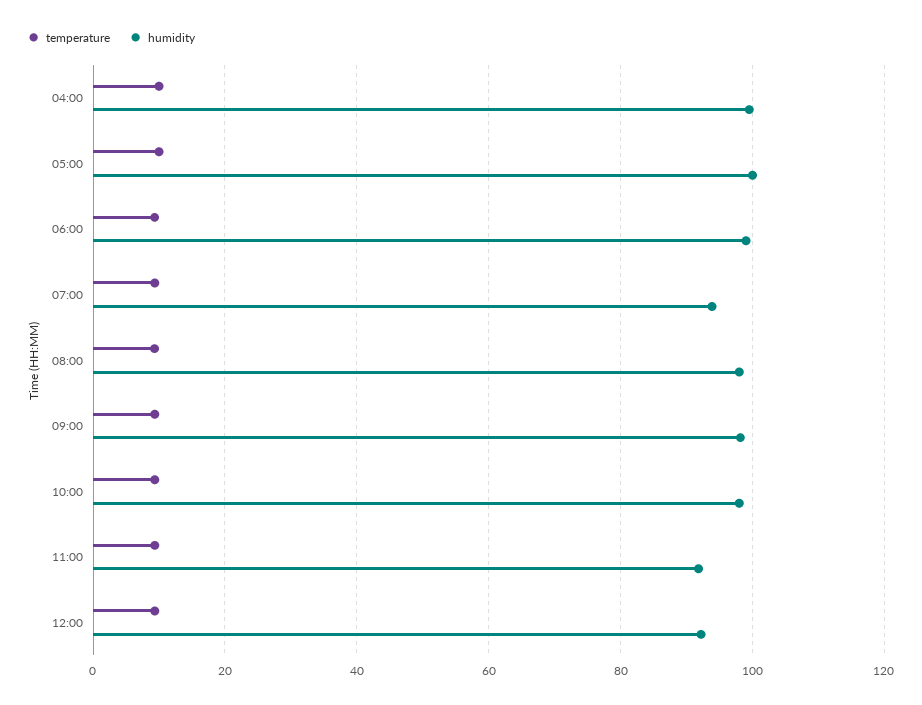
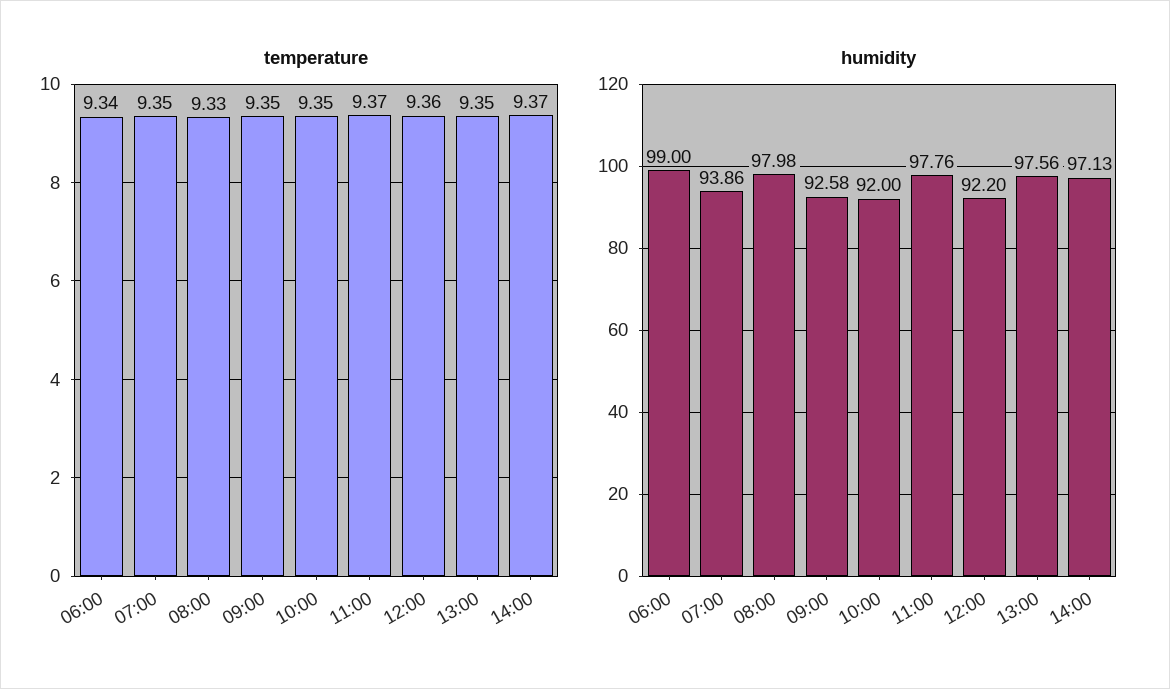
temperature, 04:00: 10 -> none
humidity, 04:00: 100 -> none
temperature, 05:00: 10 -> none
humidity, 05:00: 100 -> none
humidity, 09:00: 98 -> 92.58
humidity, 10:00: 98 -> 92
humidity, 11:00: 92 -> 97.76
temperature, 13:00: none -> 9.35
temperature, 14:00: none -> 9.37
humidity, 13:00: none -> 97.56
humidity, 14:00: none -> 97.13

